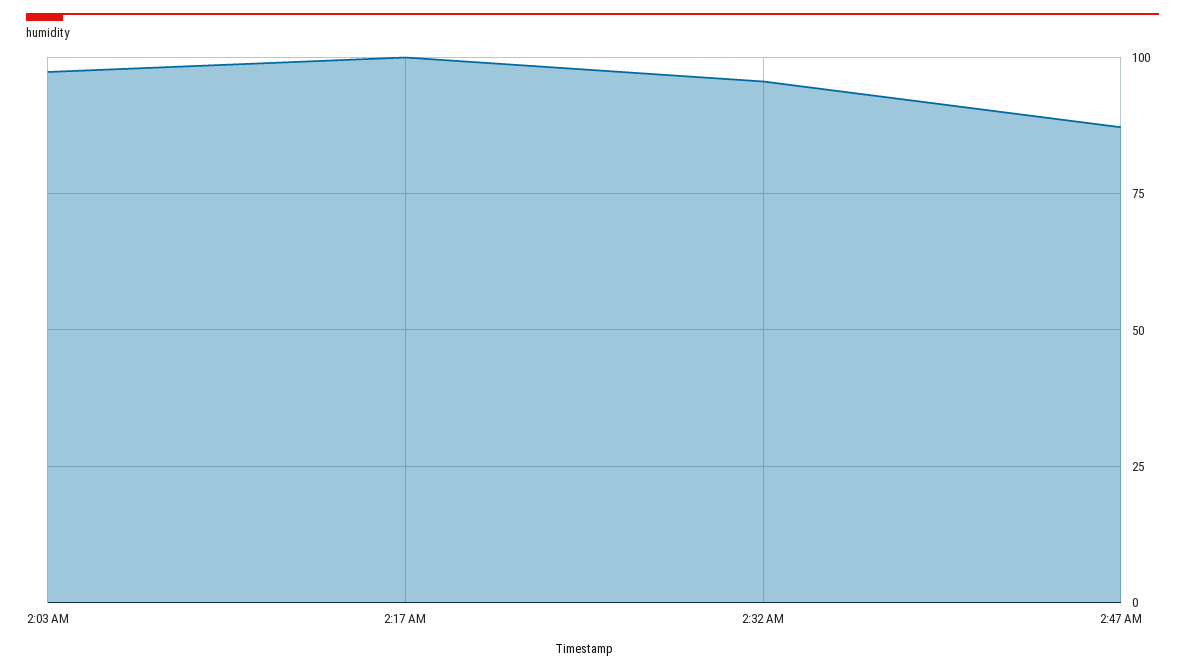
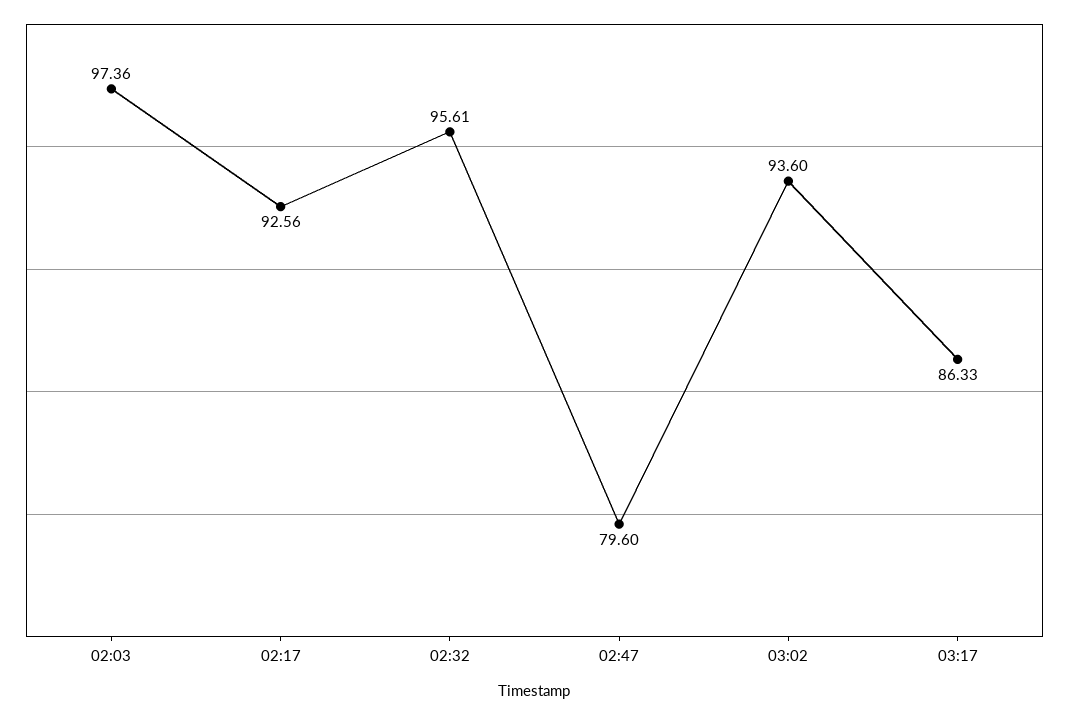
2:17 AM: 100 -> 92.56
2:47 AM: 87.5 -> 79.6
03:02: none -> 93.6
03:17: none -> 86.33

